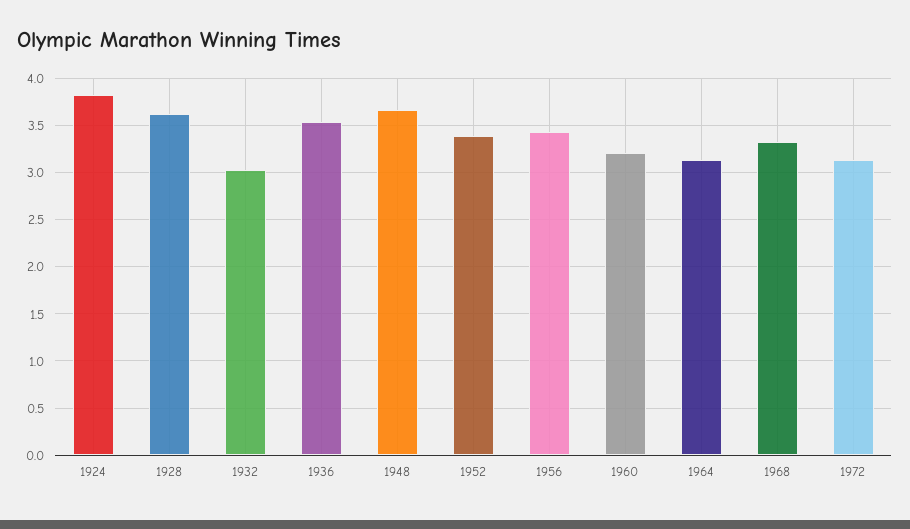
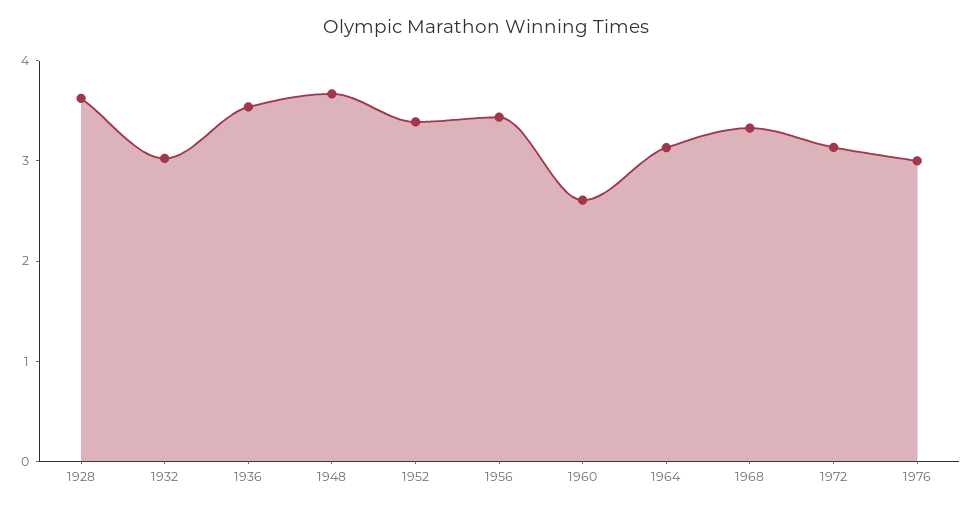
1924: 3.8 -> none
1960: 3.2 -> 2.6
1976: none -> 3

